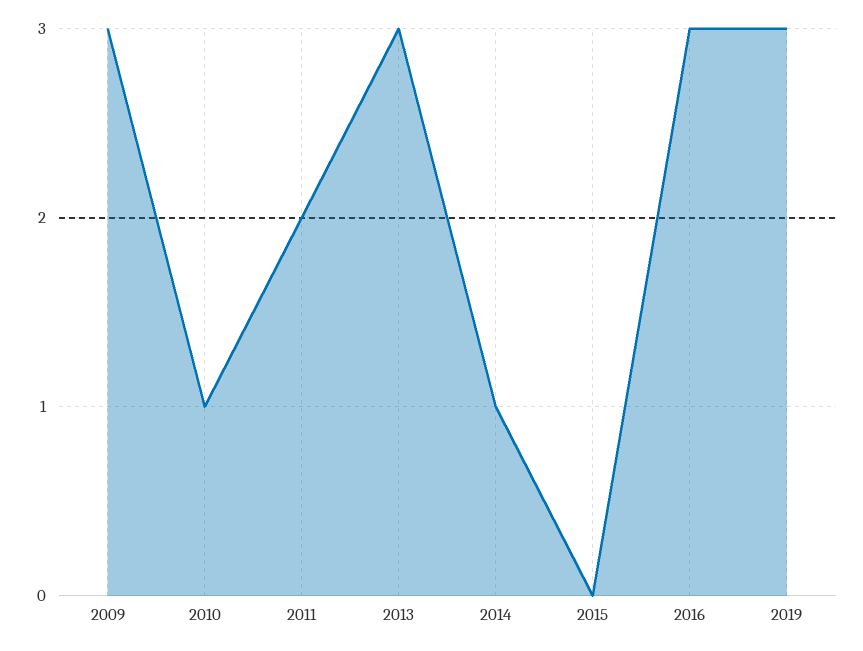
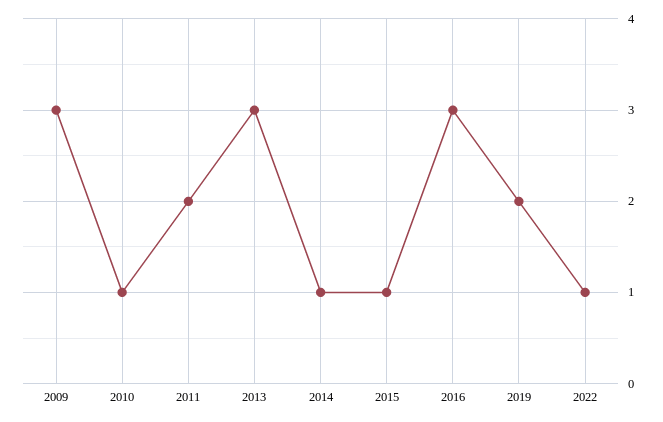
2015: 0 -> 1
2019: 3 -> 2
2022: none -> 1

